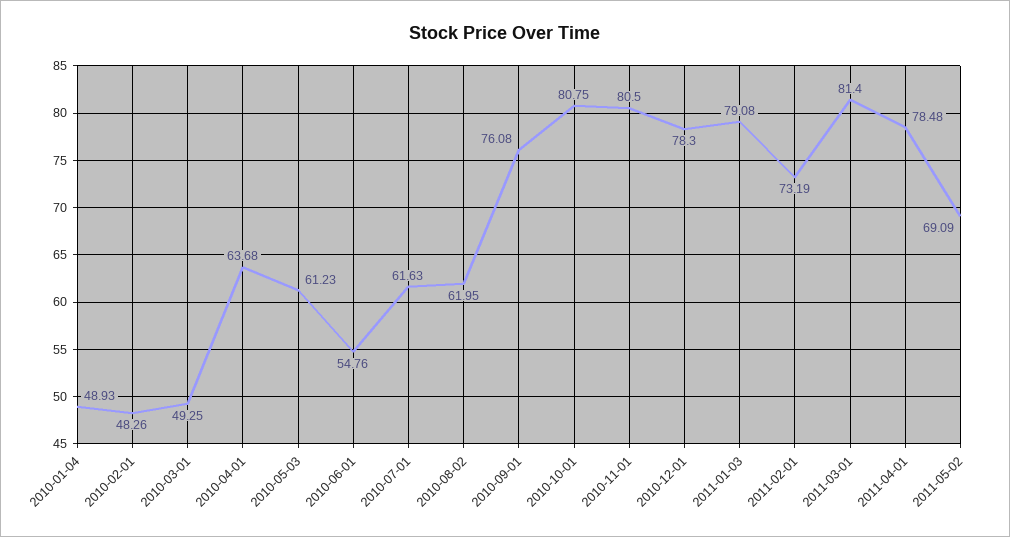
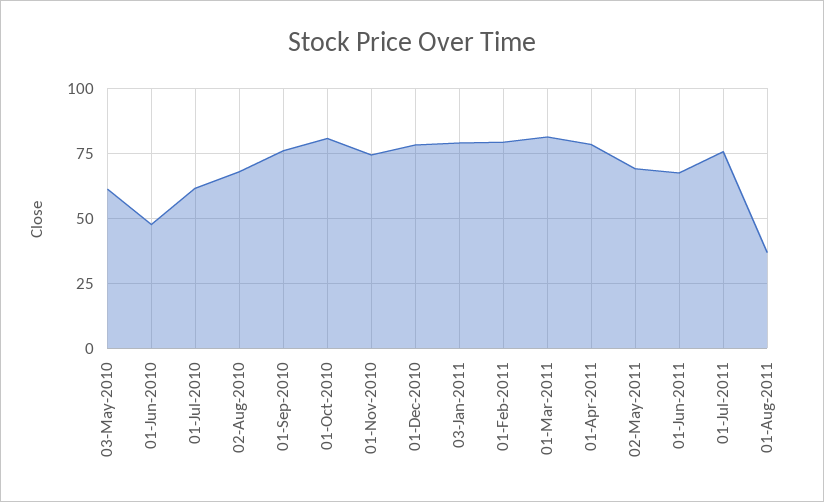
2010-01-04: 48.93 -> none
2010-02-01: 48.26 -> none
2010-03-01: 49.25 -> none
2010-04-01: 63.68 -> none
2010-06-01: 54.76 -> 47.5
2010-08-02: 61.95 -> 67.5
2010-11-01: 80.5 -> 75
2011-02-01: 73.19 -> 80
01-Jun-2011: none -> 67.5
01-Jul-2011: none -> 75
01-Aug-2011: none -> 37.5

